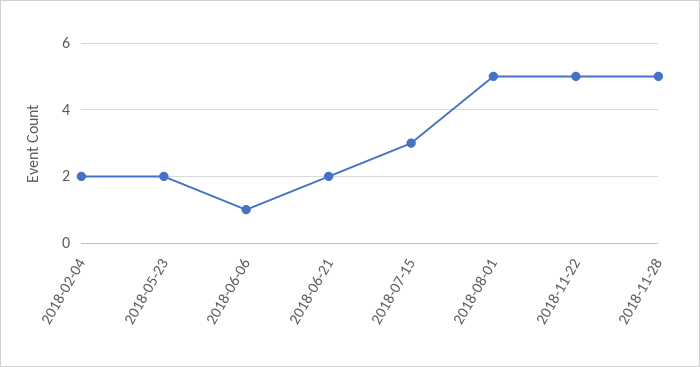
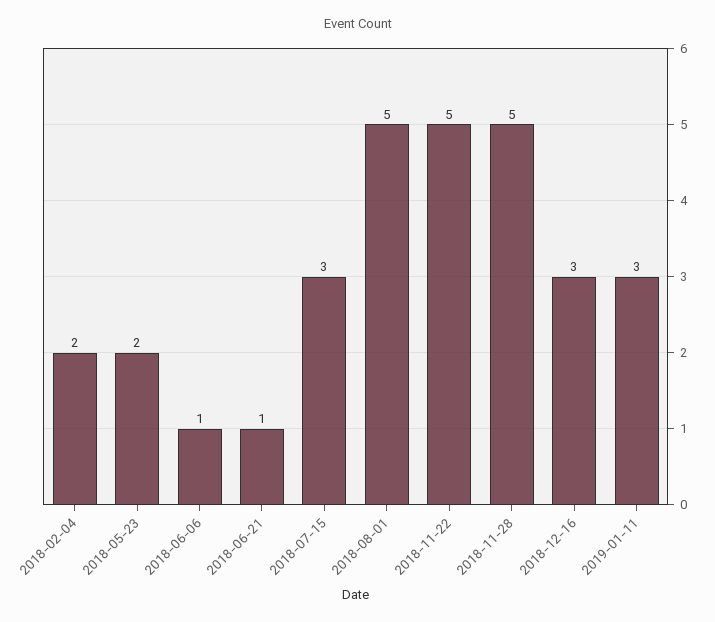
2018-06-21: 2 -> 1
2018-12-16: none -> 3
2019-01-11: none -> 3

